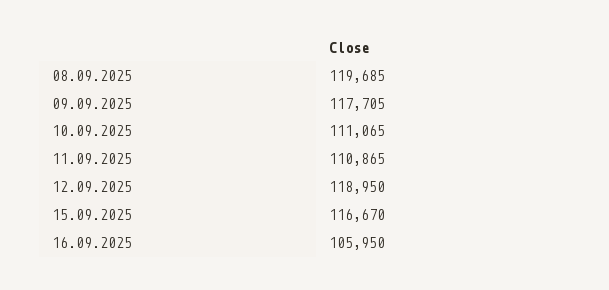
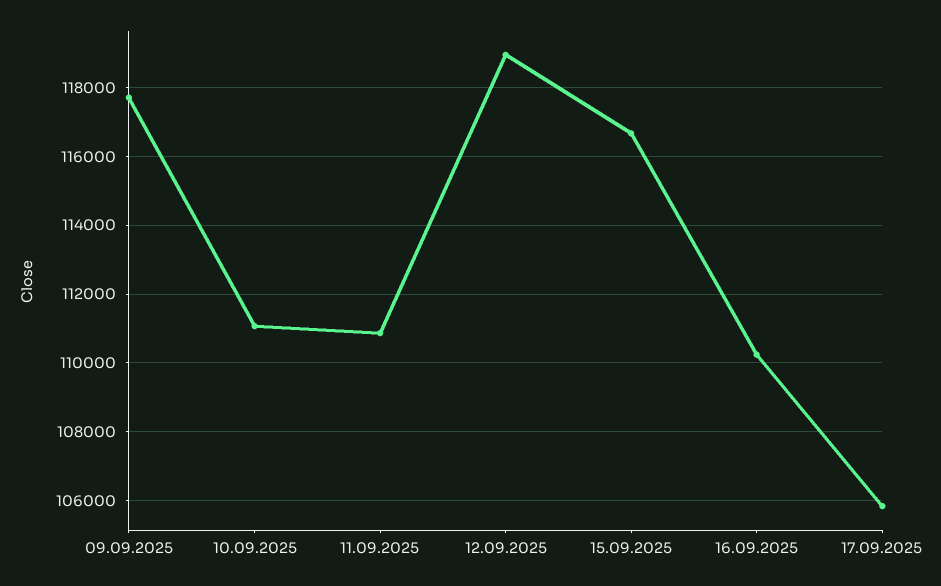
08.09.2025: 119685 -> none
16.09.2025: 105950 -> 110200
17.09.2025: none -> 105800

